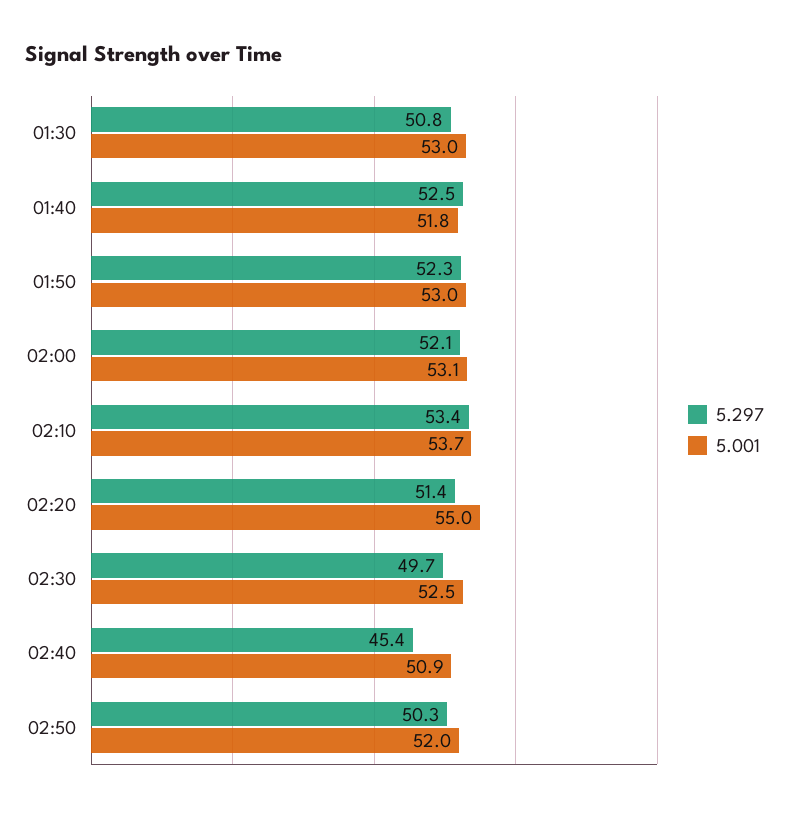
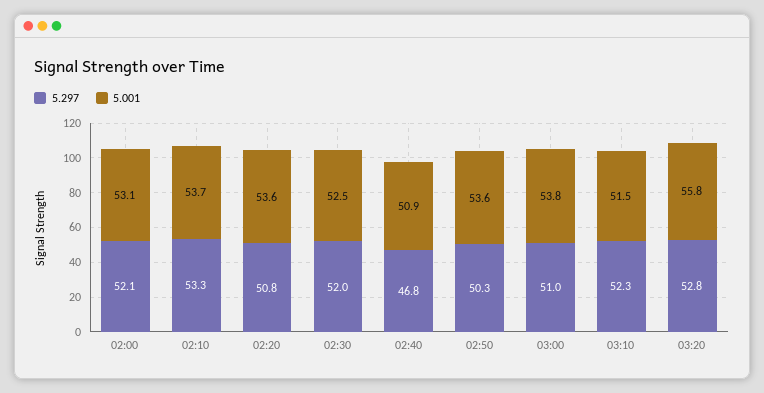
5.297, 01:30: 50.8 -> none
5.001, 01:30: 53 -> none
5.297, 01:40: 52.5 -> none
5.001, 01:40: 51.8 -> none
5.297, 01:50: 52.3 -> none
5.001, 01:50: 53 -> none
5.297, 02:10: 53.4 -> 53.3
5.297, 02:20: 51.4 -> 50.8
5.001, 02:20: 55 -> 53.6
5.297, 02:30: 49.7 -> 52
5.297, 02:40: 45.4 -> 46.8
5.001, 02:50: 52 -> 53.6
5.297, 03:00: none -> 51
5.001, 03:00: none -> 53.8
5.297, 03:10: none -> 52.3
5.001, 03:10: none -> 51.5
5.297, 03:20: none -> 52.8
5.001, 03:20: none -> 55.8

